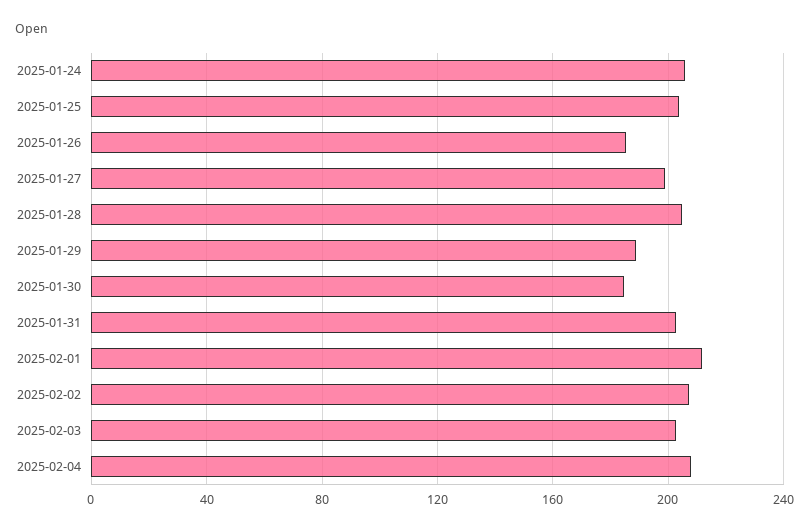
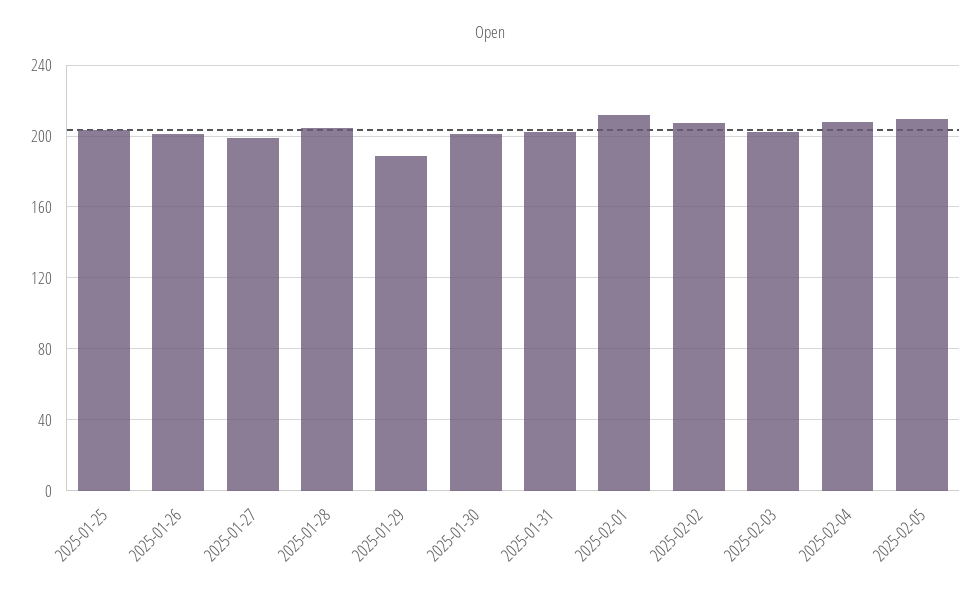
2025-01-24: 205 -> none
2025-01-26: 185 -> 200
2025-01-30: 185 -> 200
2025-02-05: none -> 210

